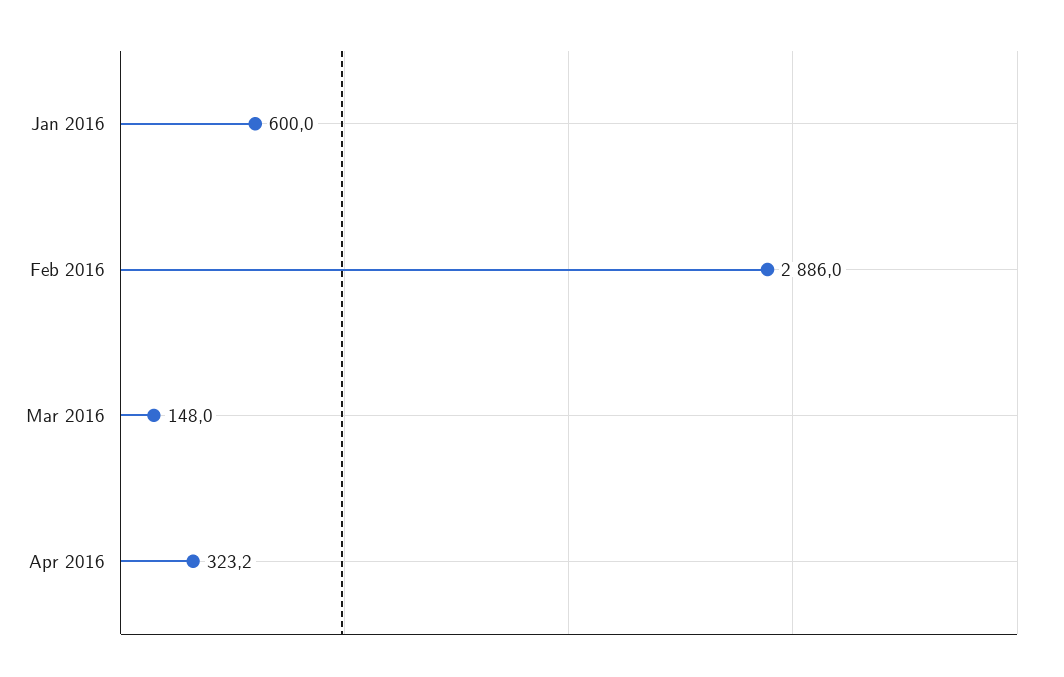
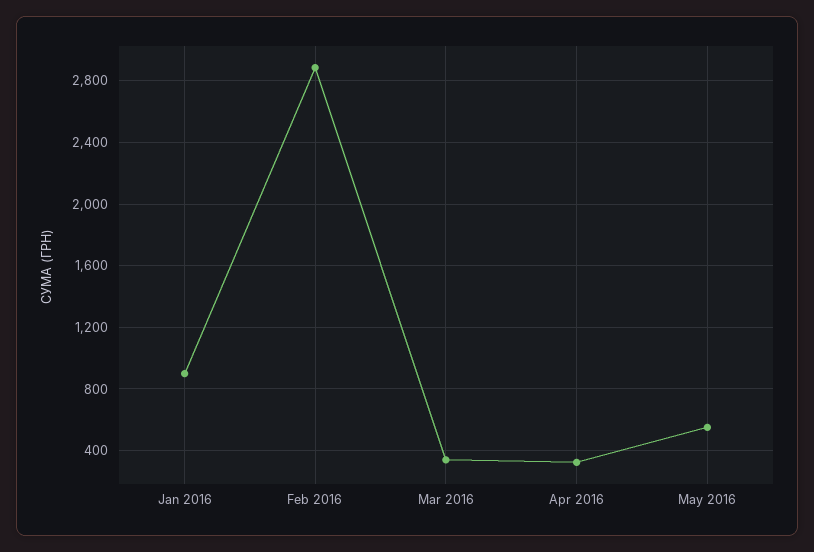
Jan 2016: 600 -> 900
Mar 2016: 148 -> 350
May 2016: none -> 550

